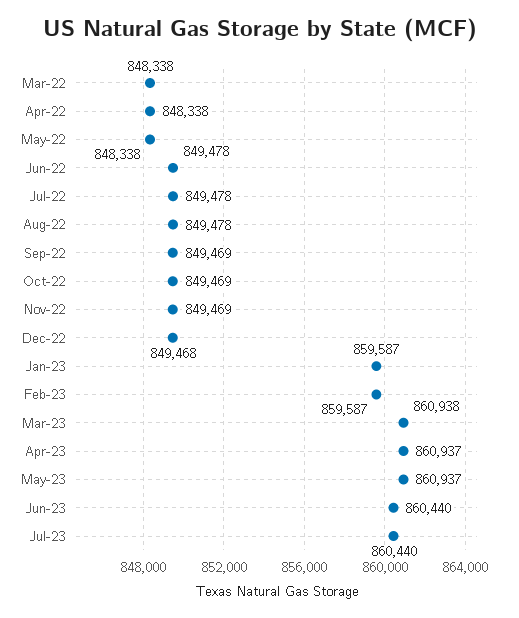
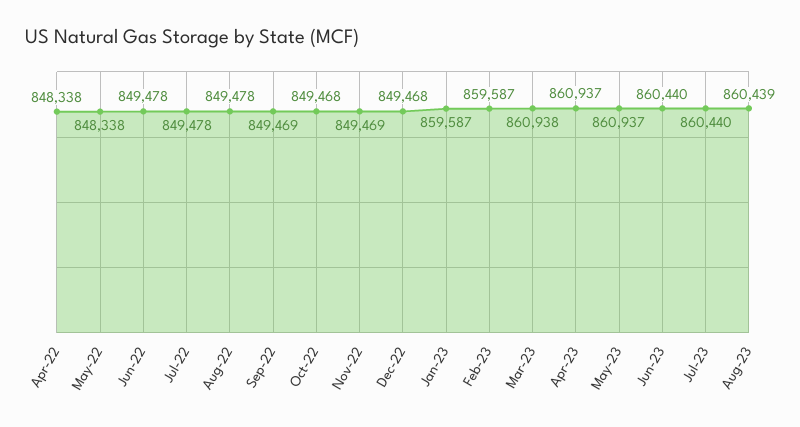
Mar-22: 848338 -> none
Oct-22: 849469 -> 849468
Aug-23: none -> 860439

